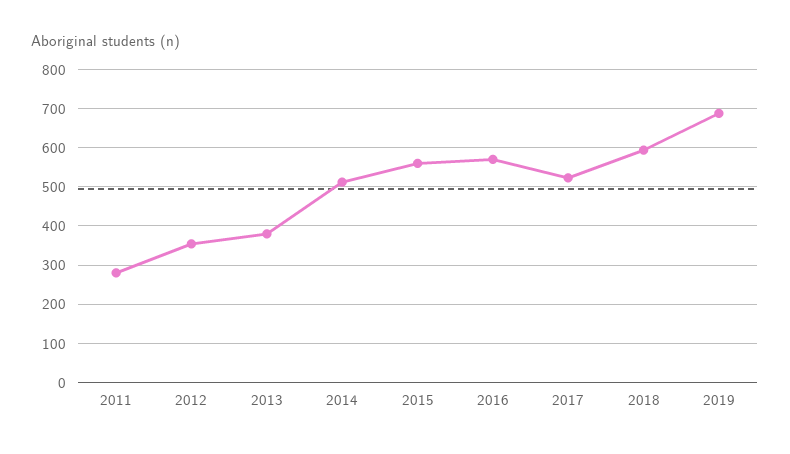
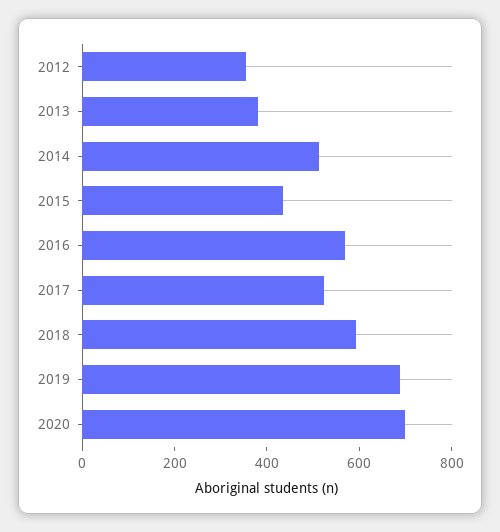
2011: 280 -> none
2015: 560 -> 450
2020: none -> 700

